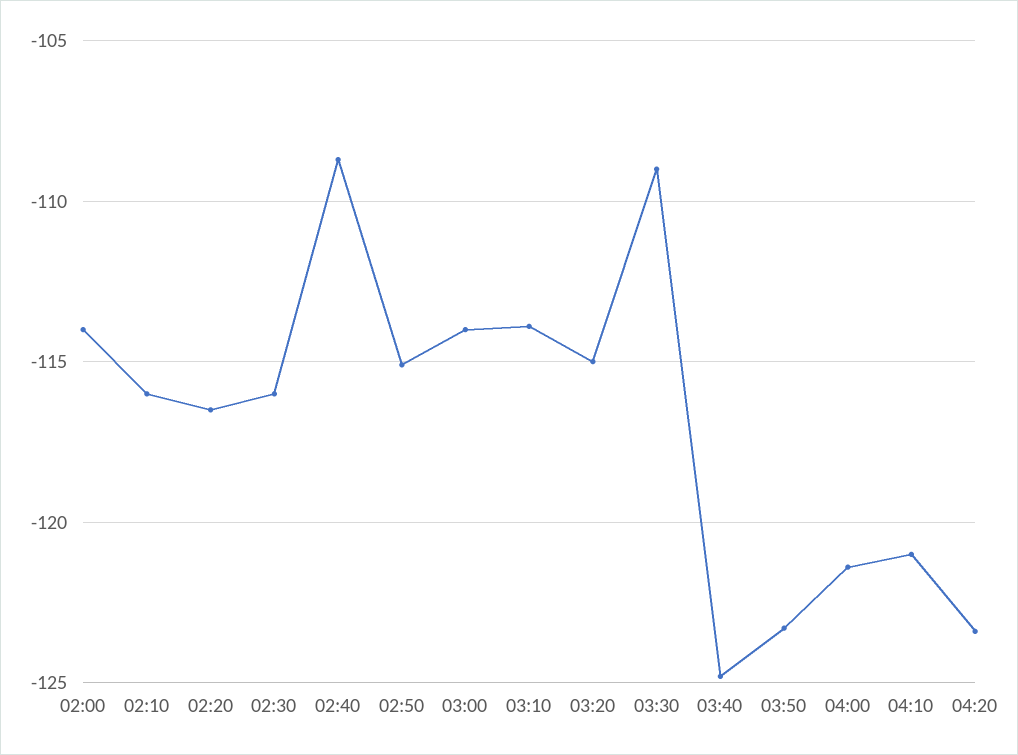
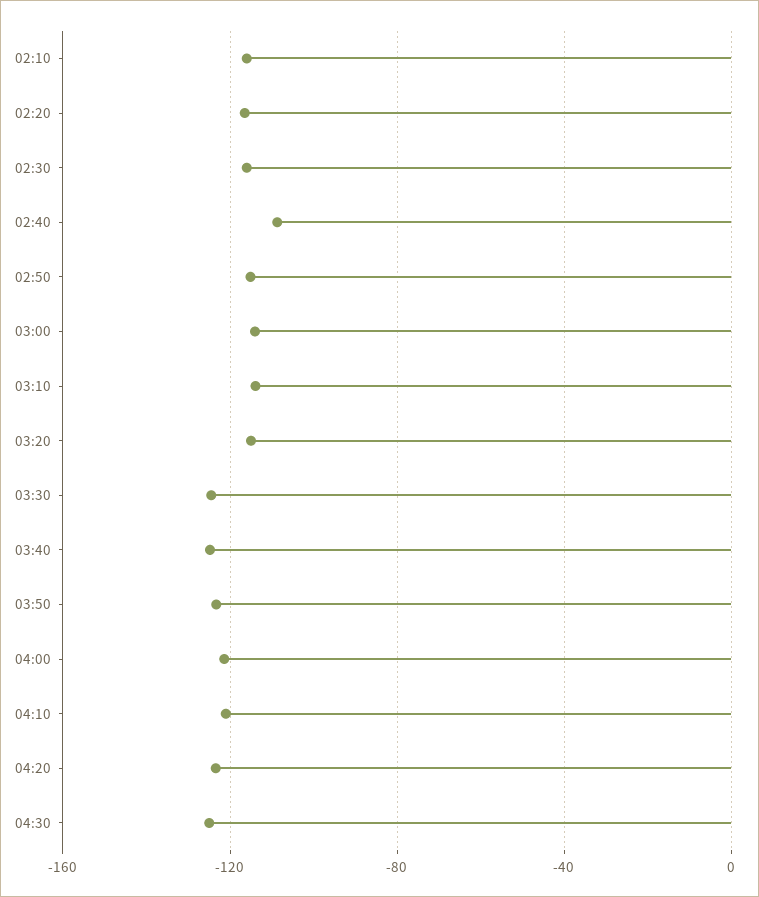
02:00: -114 -> none
03:30: -109 -> -125
04:30: none -> -125

